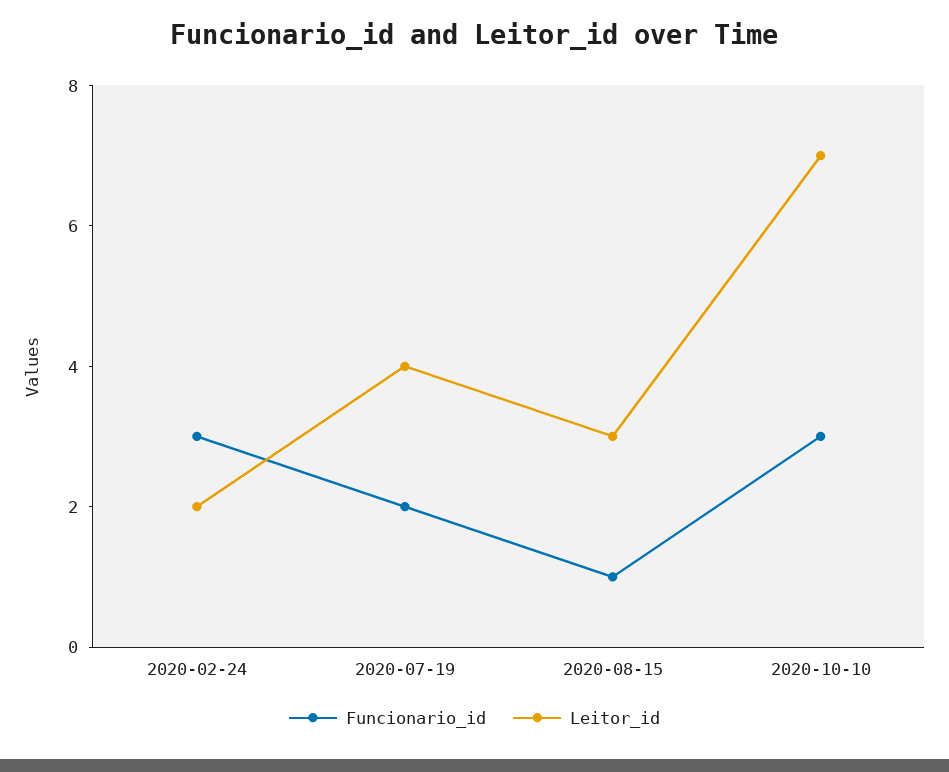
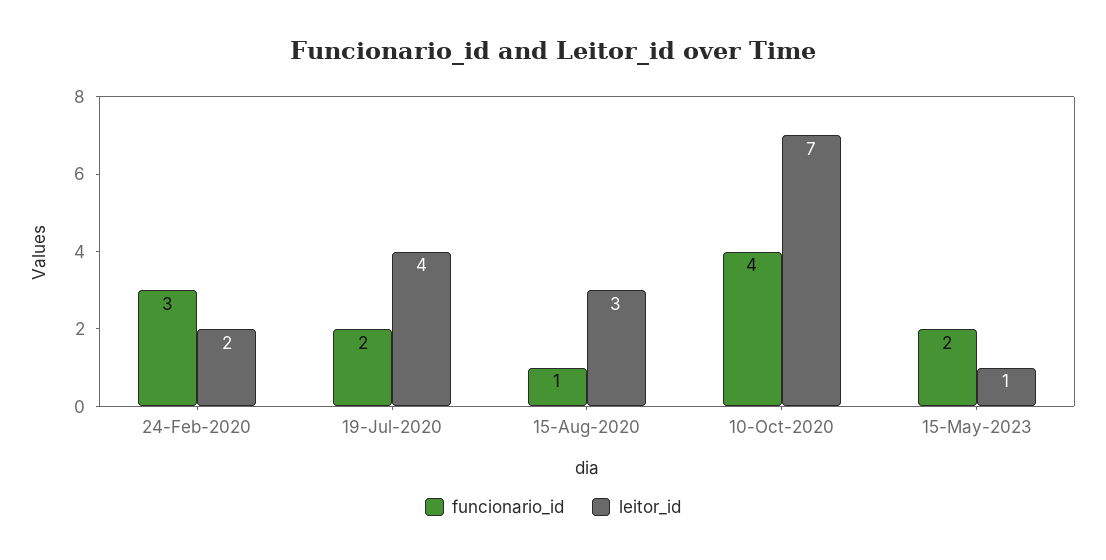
Funcionario_id, 2020-10-10: 3 -> 4
Funcionario_id, 15-May-2023: none -> 2
Leitor_id, 15-May-2023: none -> 1

